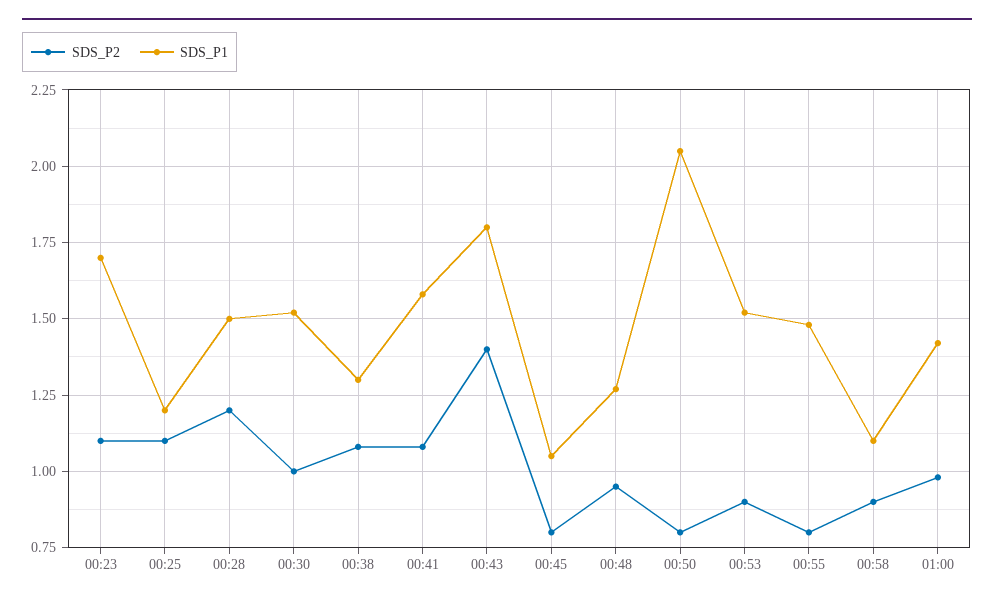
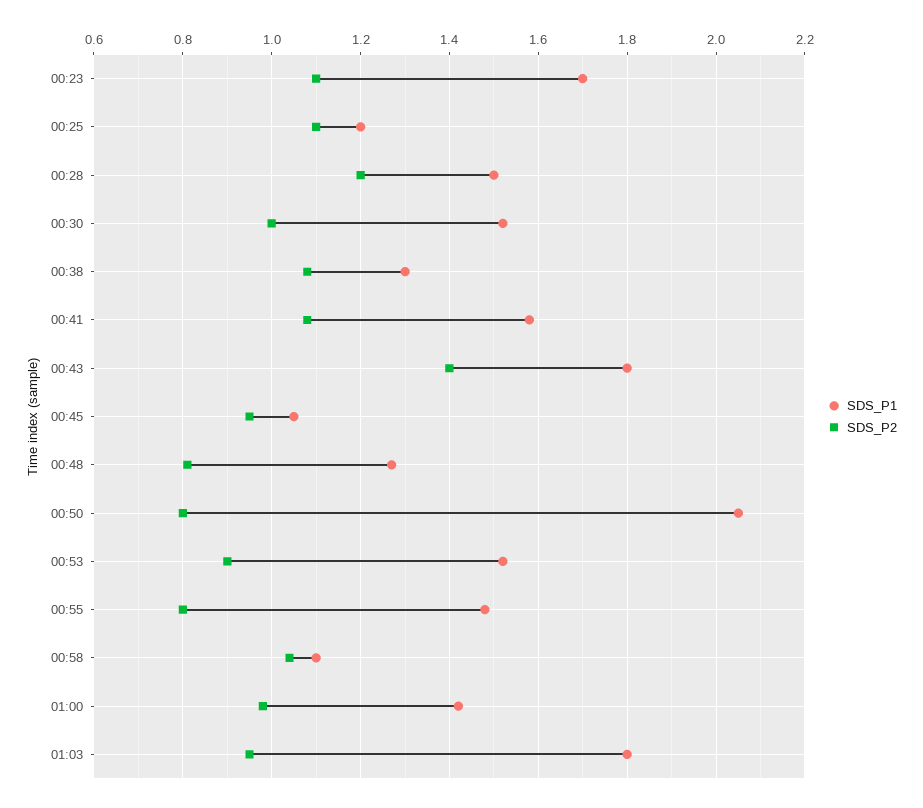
SDS_P2, 00:45: 0.8 -> 0.95
SDS_P2, 00:48: 0.95 -> 0.8
SDS_P2, 00:58: 0.9 -> 1.05
SDS_P1, 01:03: none -> 1.8
SDS_P2, 01:03: none -> 0.95

